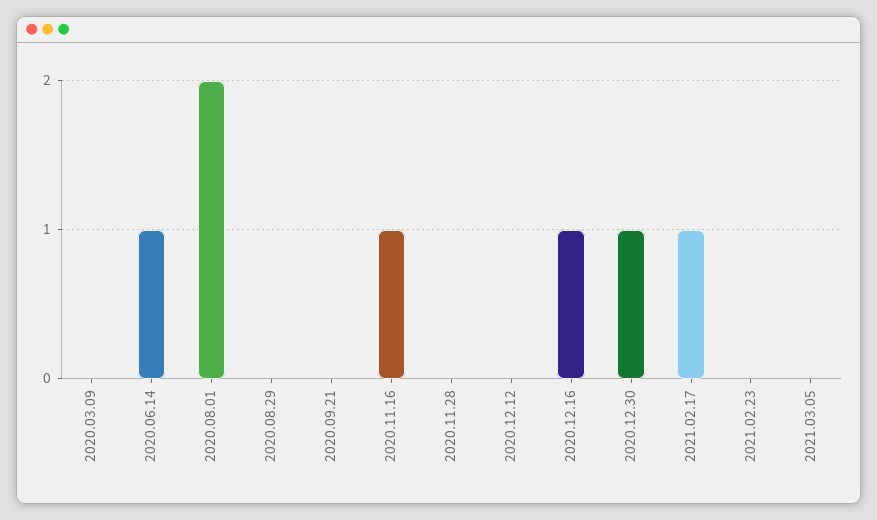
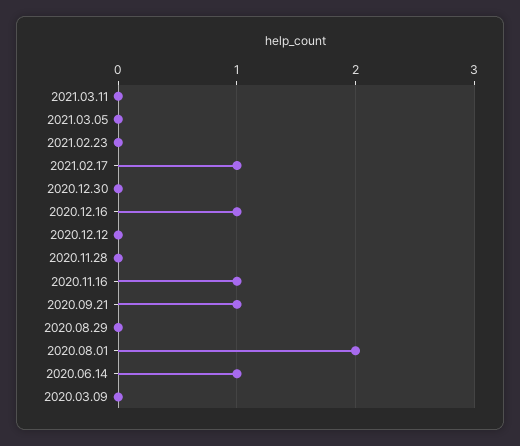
2020.09.21: 0 -> 1
2020.12.30: 1 -> 0
2021.03.11: none -> 0

